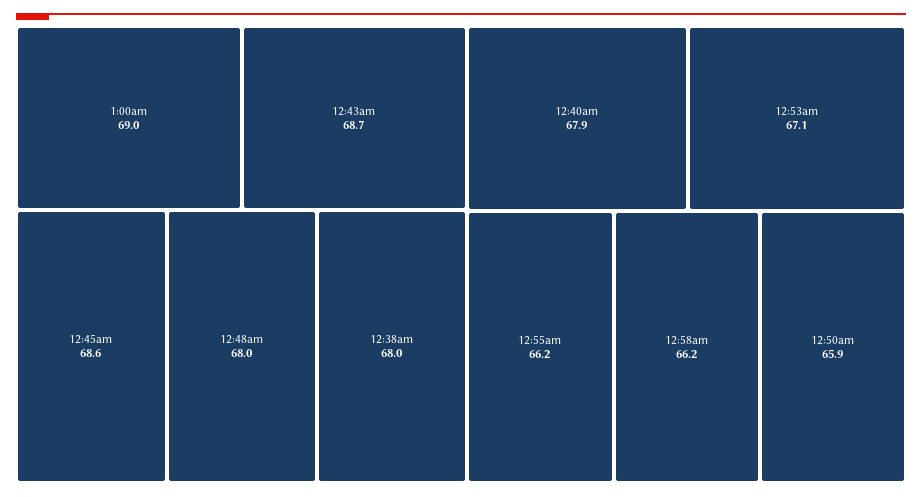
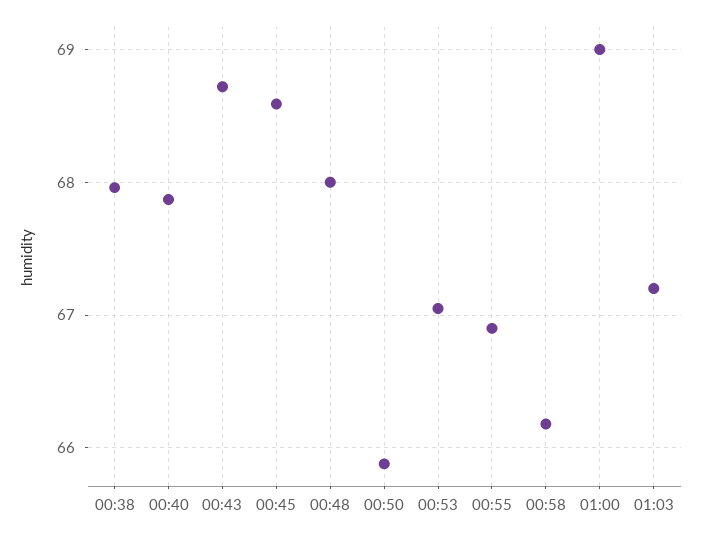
12:55am: 66.2 -> 66.9
01:03: none -> 67.2

